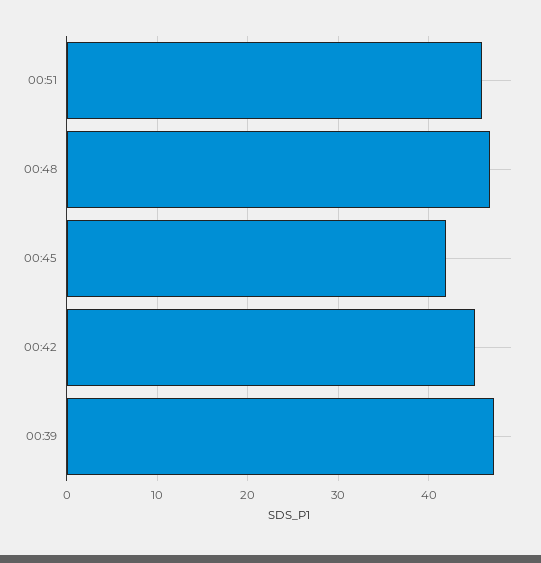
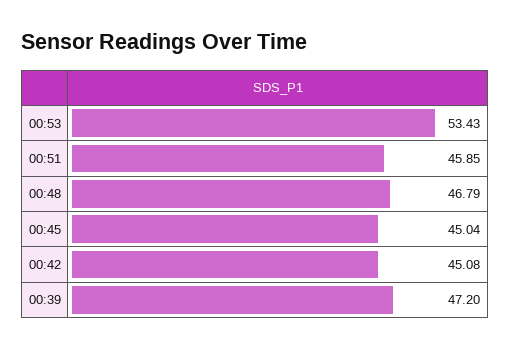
00:45: 42 -> 45.04
00:53: none -> 53.43

